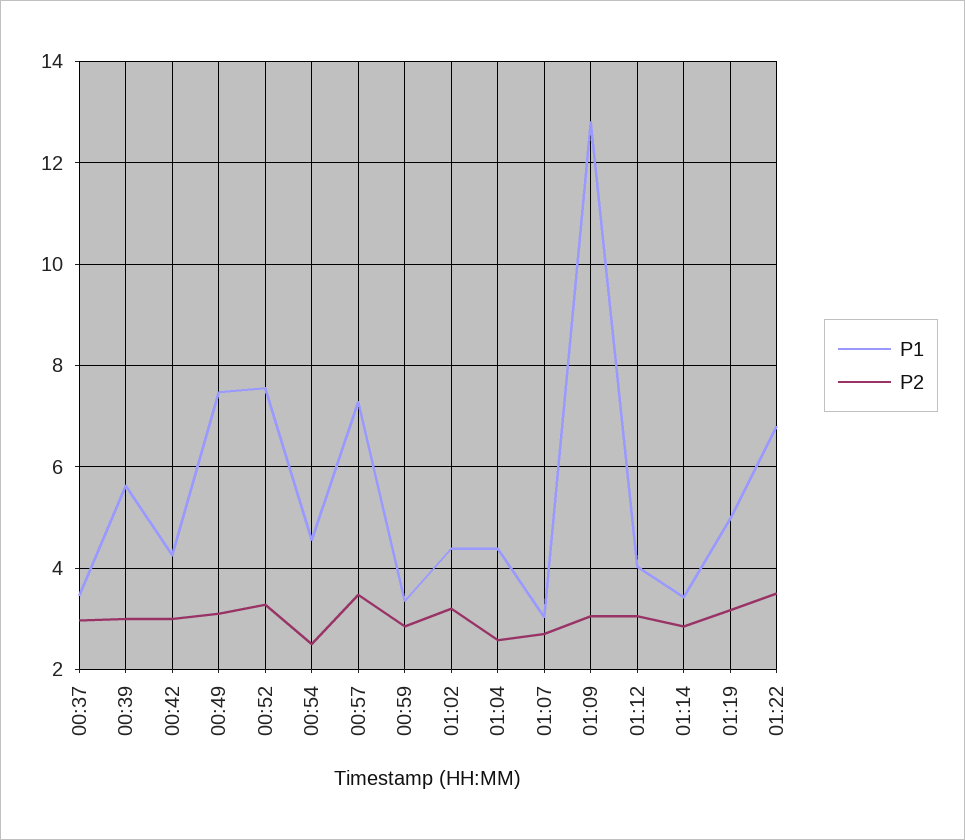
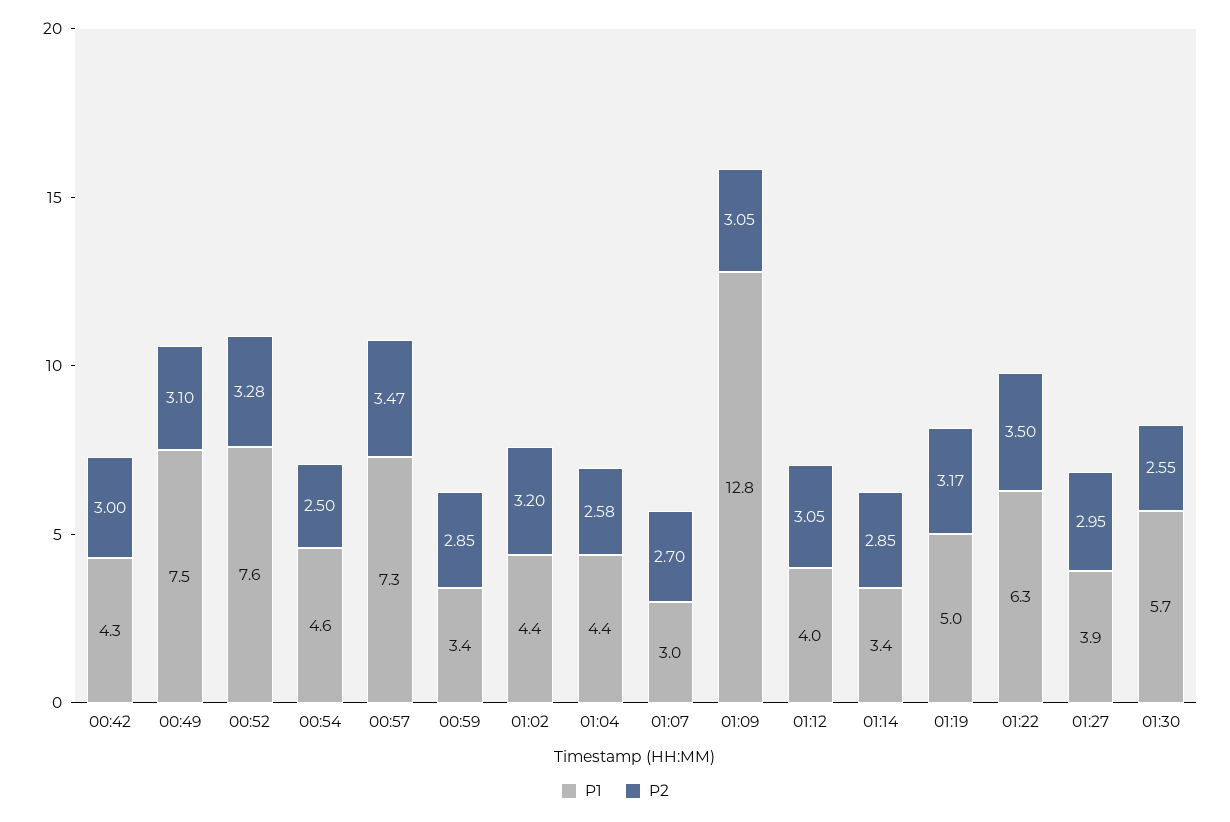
P1, 00:37: 3.4 -> none
P2, 00:37: 3 -> none
P1, 00:39: 5.6 -> none
P2, 00:39: 3 -> none
P1, 01:22: 6.8 -> 6.3
P1, 01:27: none -> 3.9
P2, 01:27: none -> 2.95
P1, 01:30: none -> 5.7
P2, 01:30: none -> 2.55

